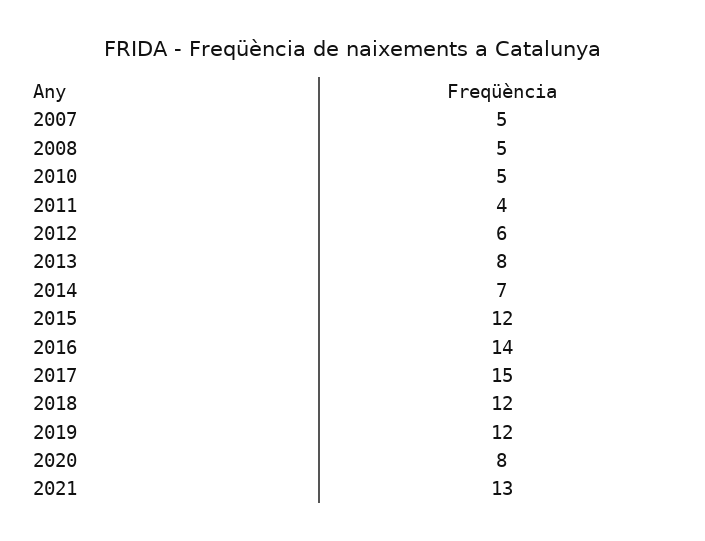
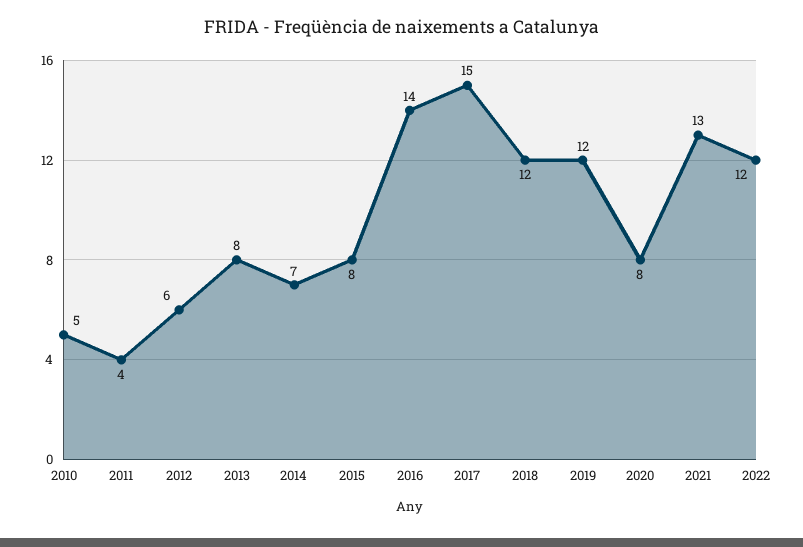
2007: 5 -> none
2008: 5 -> none
2015: 12 -> 8
2022: none -> 12

